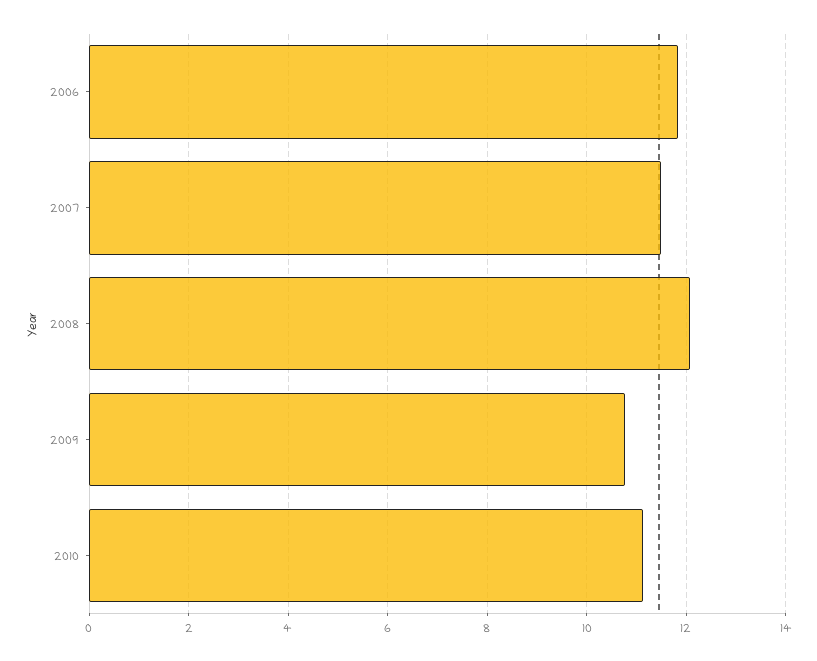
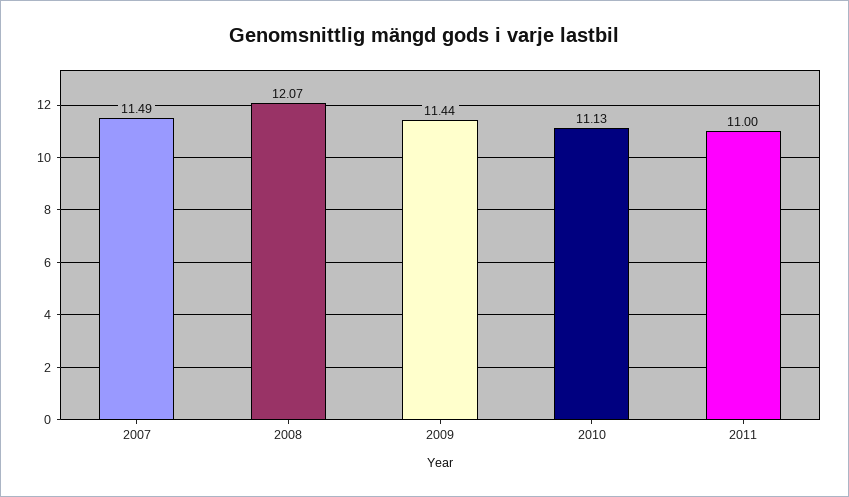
2006: 11.8 -> none
2009: 10.8 -> 11.44
2011: none -> 11

